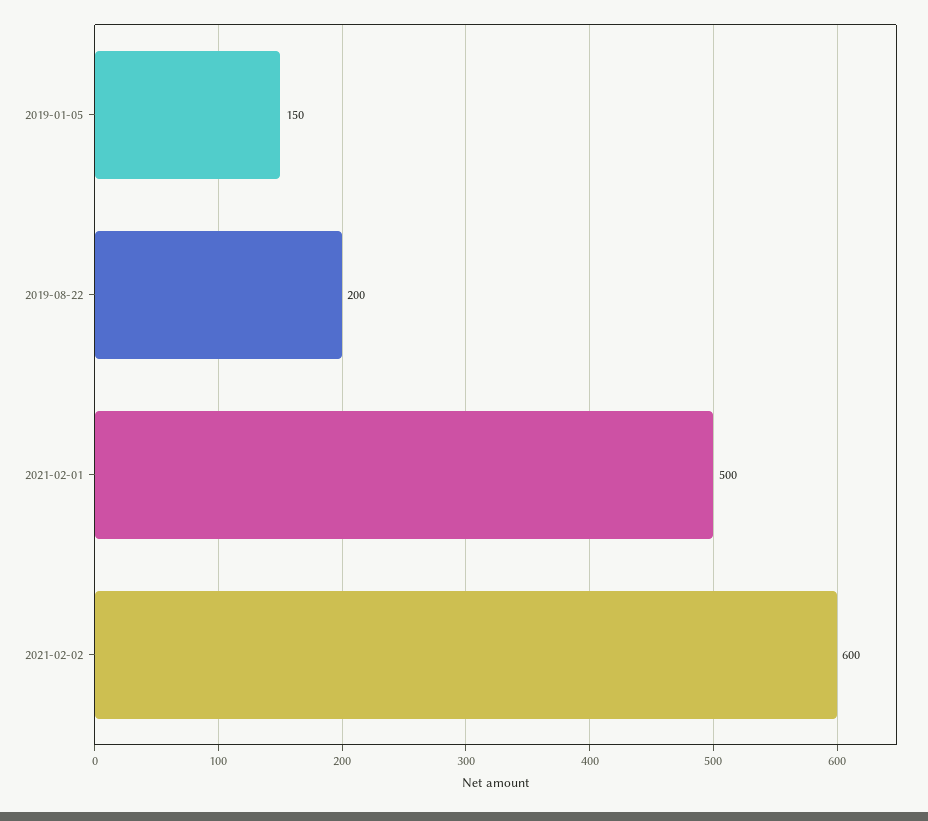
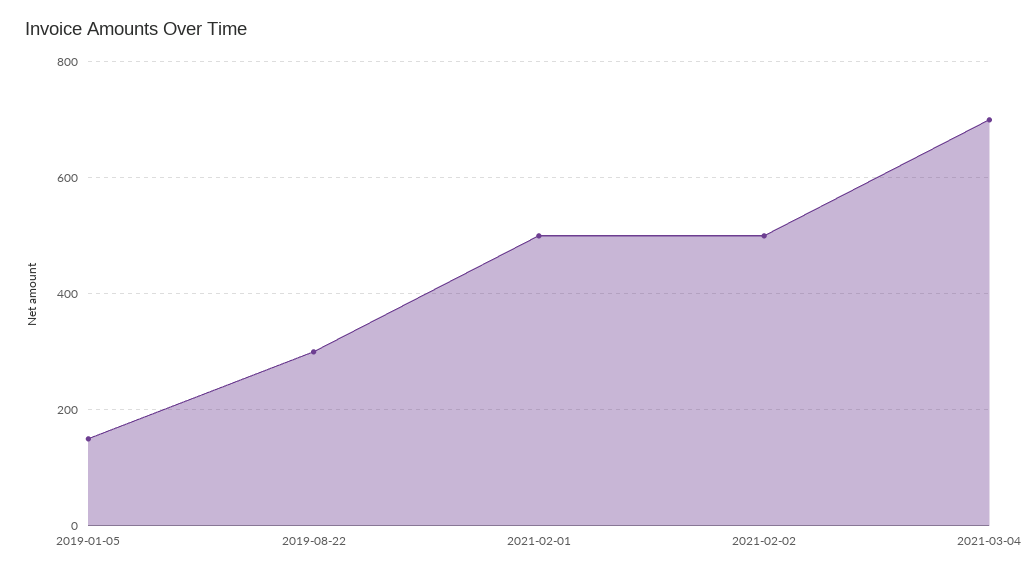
2019-08-22: 200 -> 300
2021-02-02: 600 -> 500
2021-03-04: none -> 700

